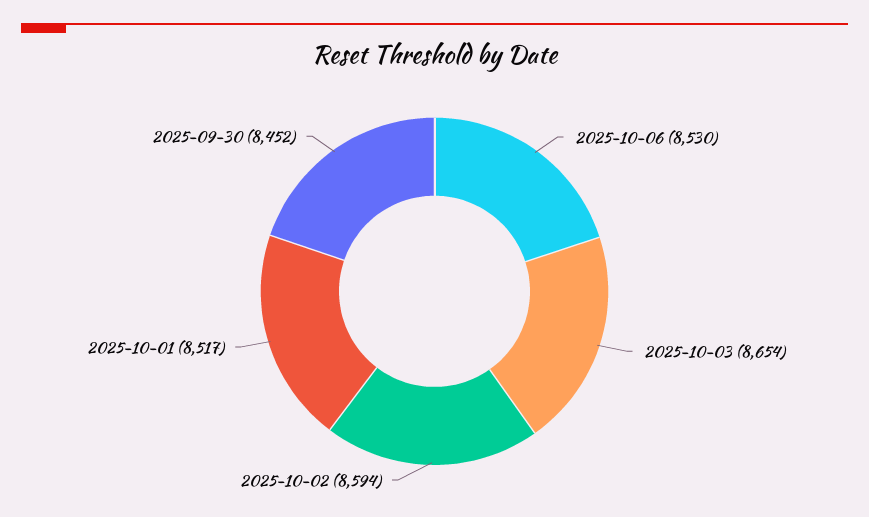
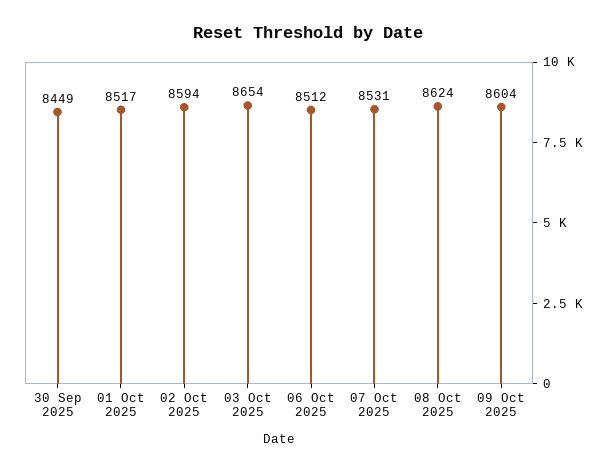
2025-10-06: 8530 -> 8512
2025-09-30: 8452 -> 8449
07 Oct 2025: none -> 8531
08 Oct 2025: none -> 8624
09 Oct 2025: none -> 8604

